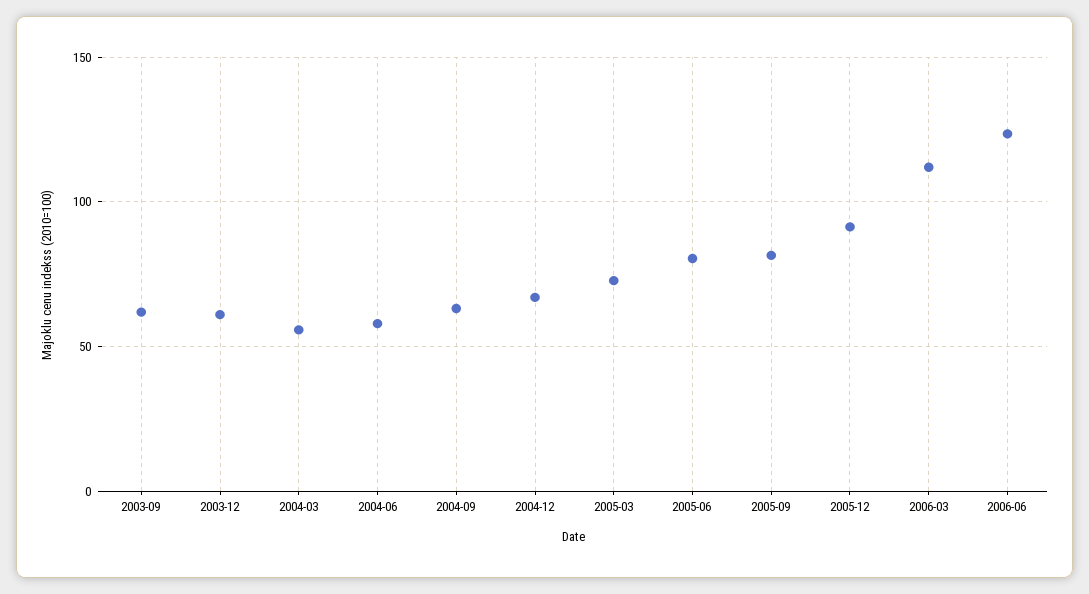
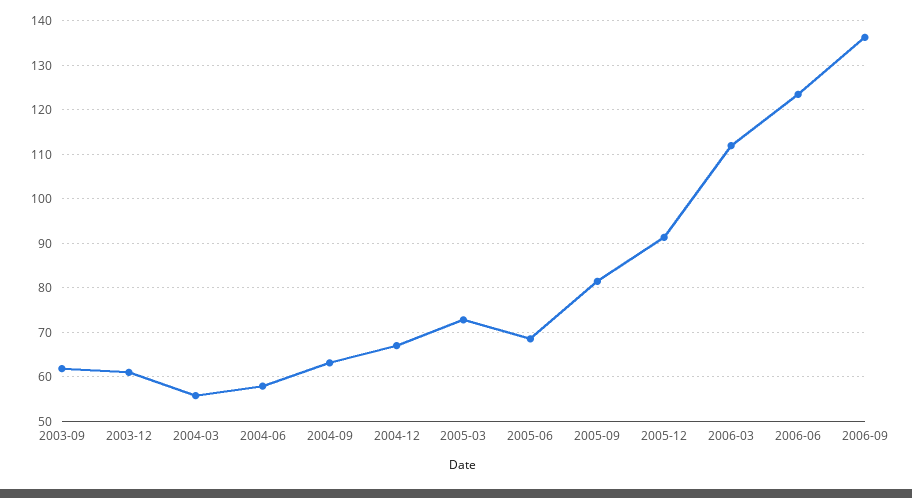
2005-06: 80 -> 68
2006-09: none -> 136

